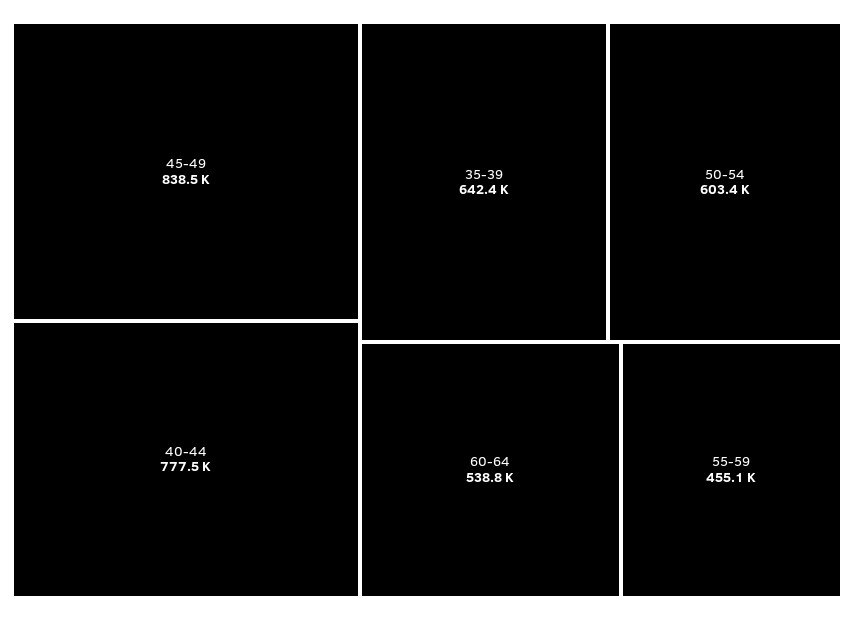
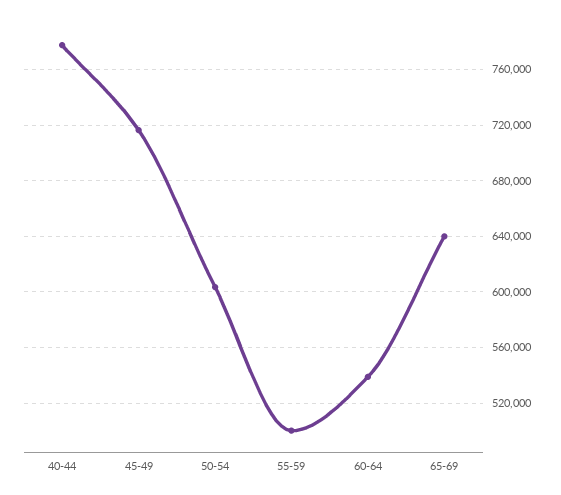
45-49: 838500 -> 715000
35-39: 642400 -> none
55-59: 455100 -> 500000
65-69: none -> 640000

